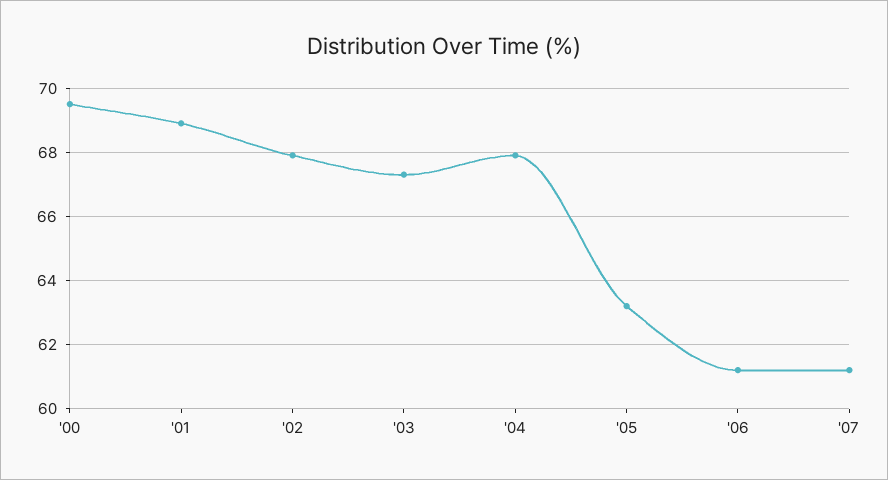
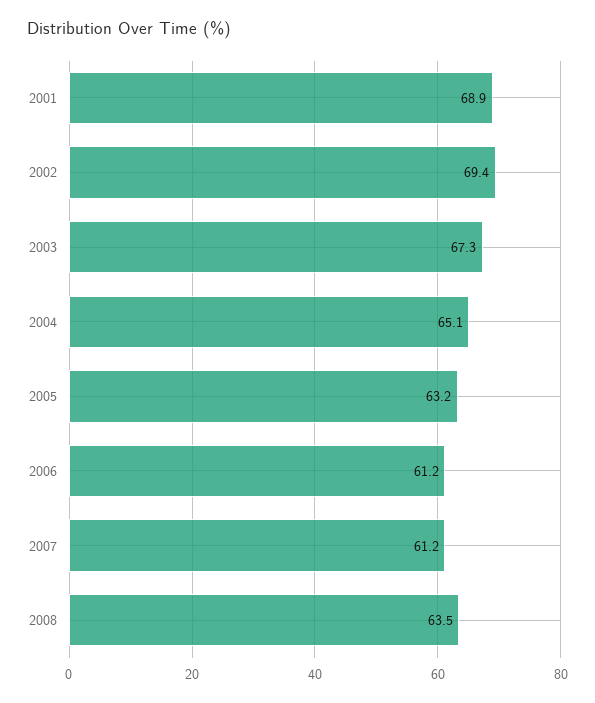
'00: 69.5 -> none
'02: 68 -> 69.4
'04: 68 -> 65.1
2008: none -> 63.5

